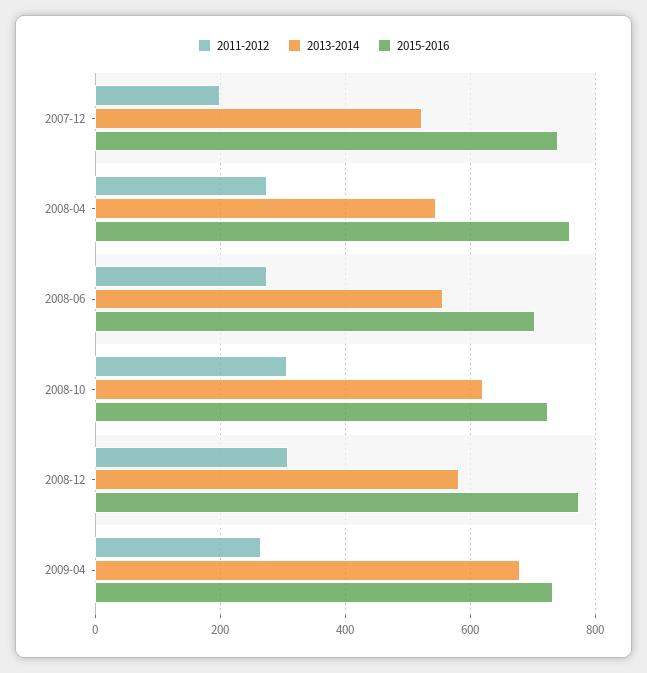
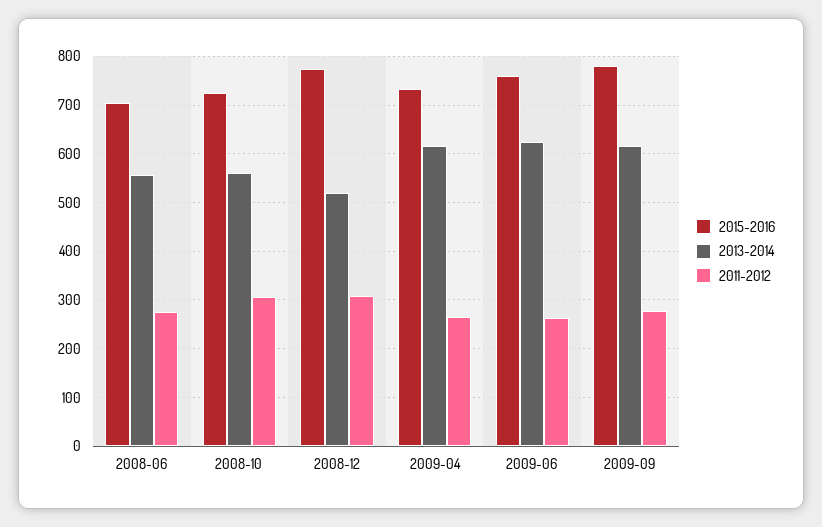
2011-2012, 2007-12: 200 -> none
2013-2014, 2007-12: 520 -> none
2015-2016, 2007-12: 740 -> none
2011-2012, 2008-04: 280 -> none
2013-2014, 2008-04: 540 -> none
2015-2016, 2008-04: 760 -> none
2013-2014, 2008-10: 620 -> 560
2013-2014, 2008-12: 580 -> 520
2013-2014, 2009-04: 680 -> 620
2015-2016, 2009-06: none -> 760
2013-2014, 2009-06: none -> 620
2011-2012, 2009-06: none -> 260
2015-2016, 2009-09: none -> 780
2013-2014, 2009-09: none -> 620
2011-2012, 2009-09: none -> 280

